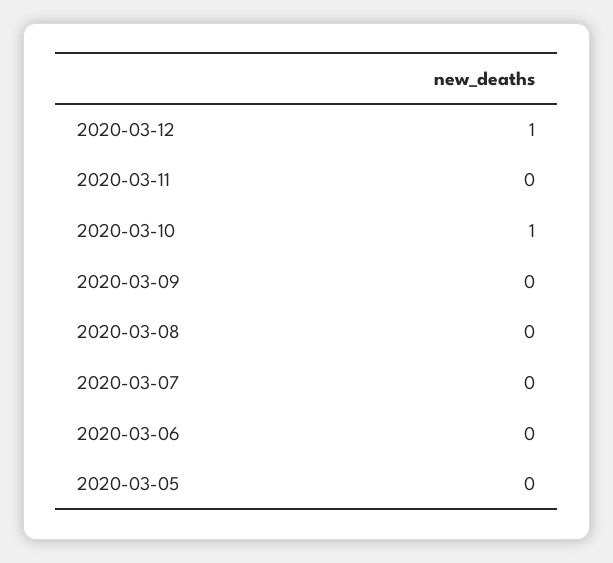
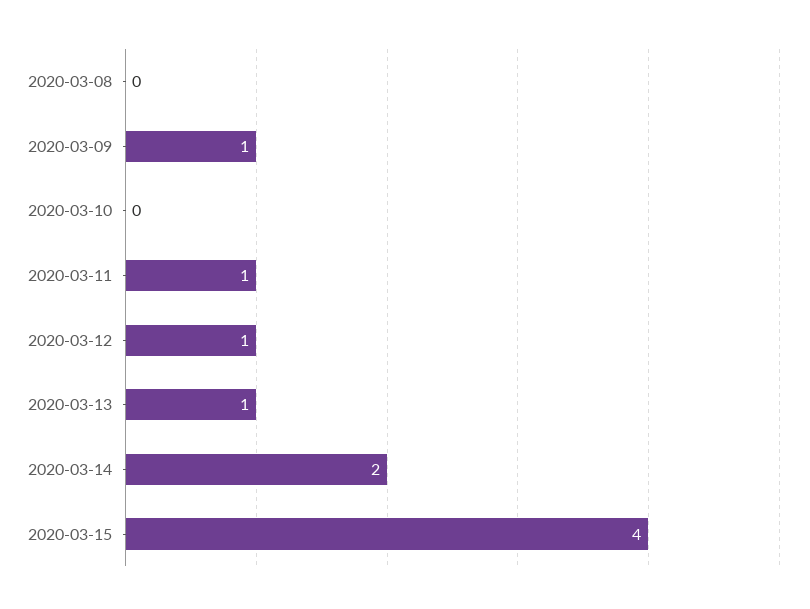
2020-03-11: 0 -> 1
2020-03-10: 1 -> 0
2020-03-09: 0 -> 1
2020-03-07: 0 -> none
2020-03-06: 0 -> none
2020-03-05: 0 -> none
2020-03-13: none -> 1
2020-03-14: none -> 2
2020-03-15: none -> 4

